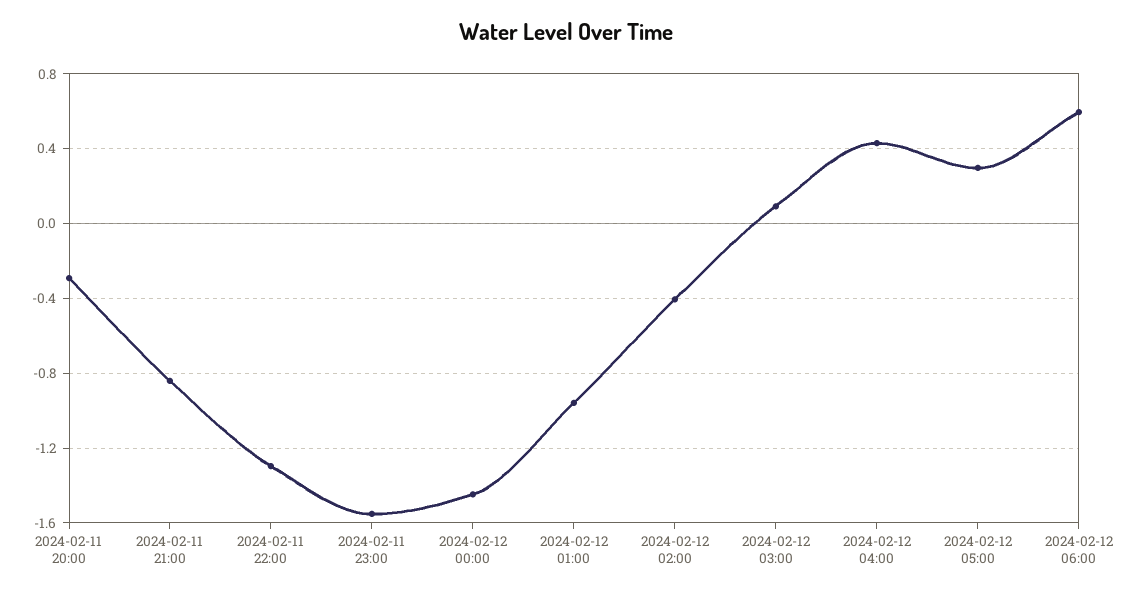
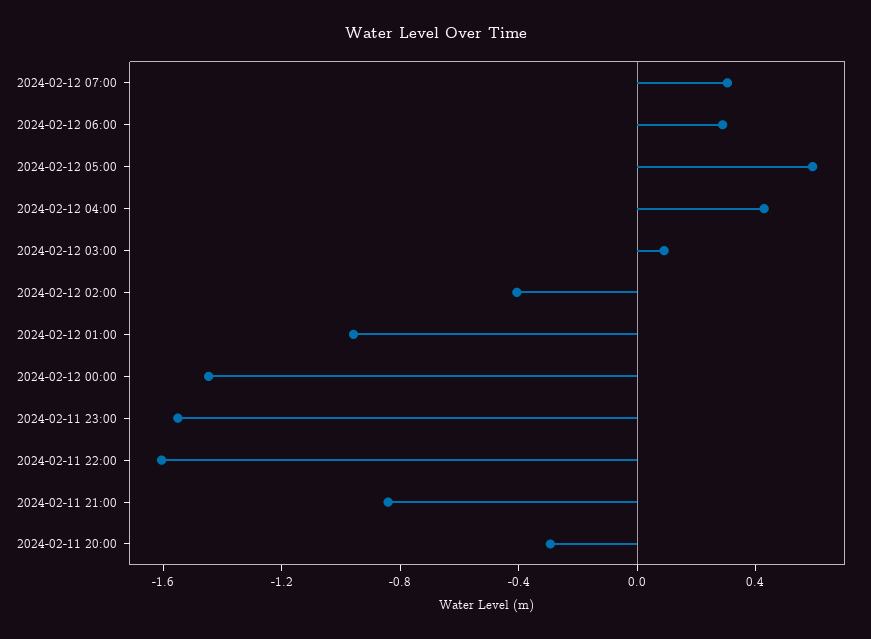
2024-02-11 22:00: -1.3 -> -1.6
2024-02-12 05:00: 0.3 -> 0.6
2024-02-12 06:00: 0.6 -> 0.3
2024-02-12 07:00: none -> 0.3

